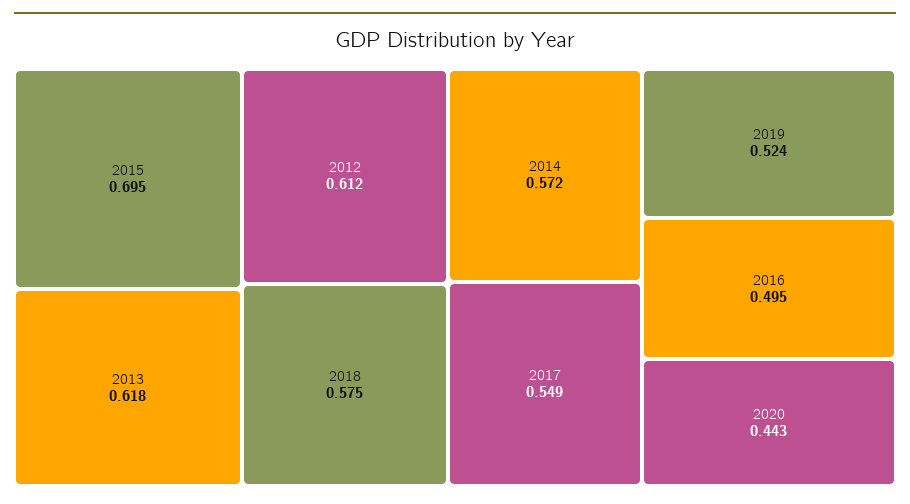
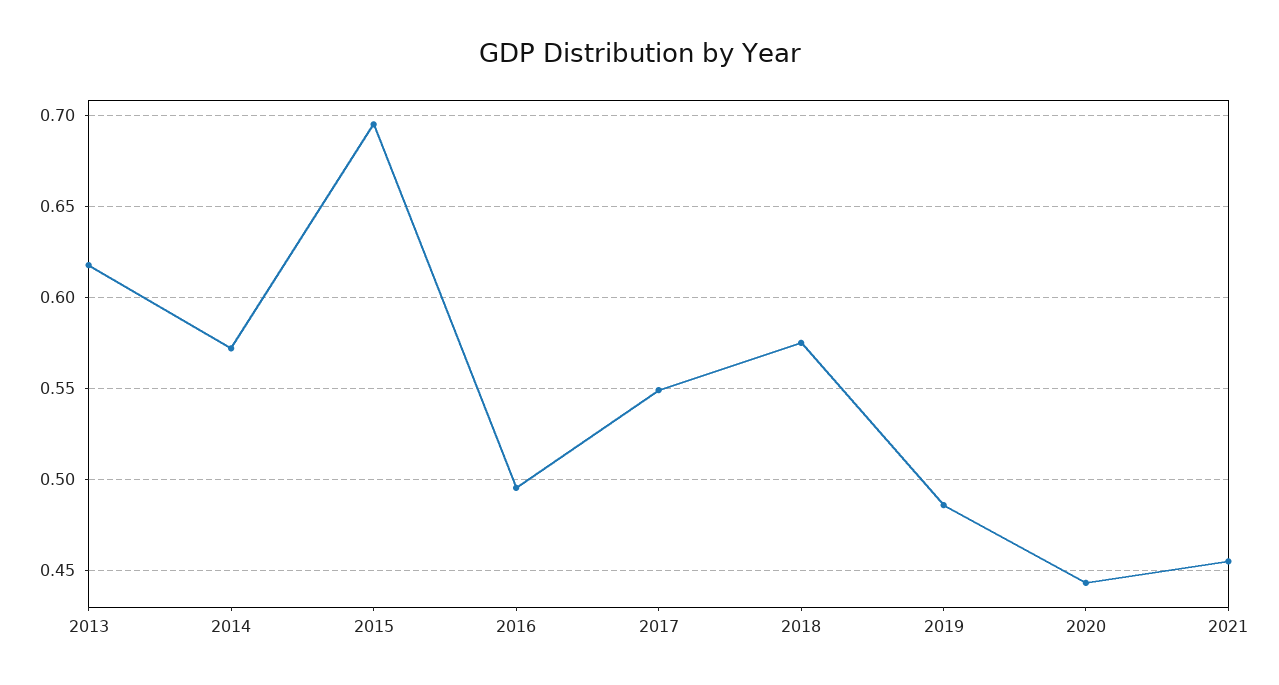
2012: 0.612 -> none
2019: 0.524 -> 0.485
2021: none -> 0.455

